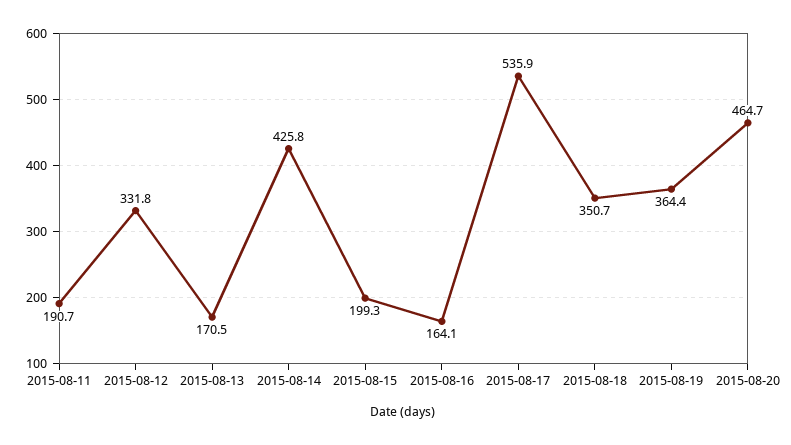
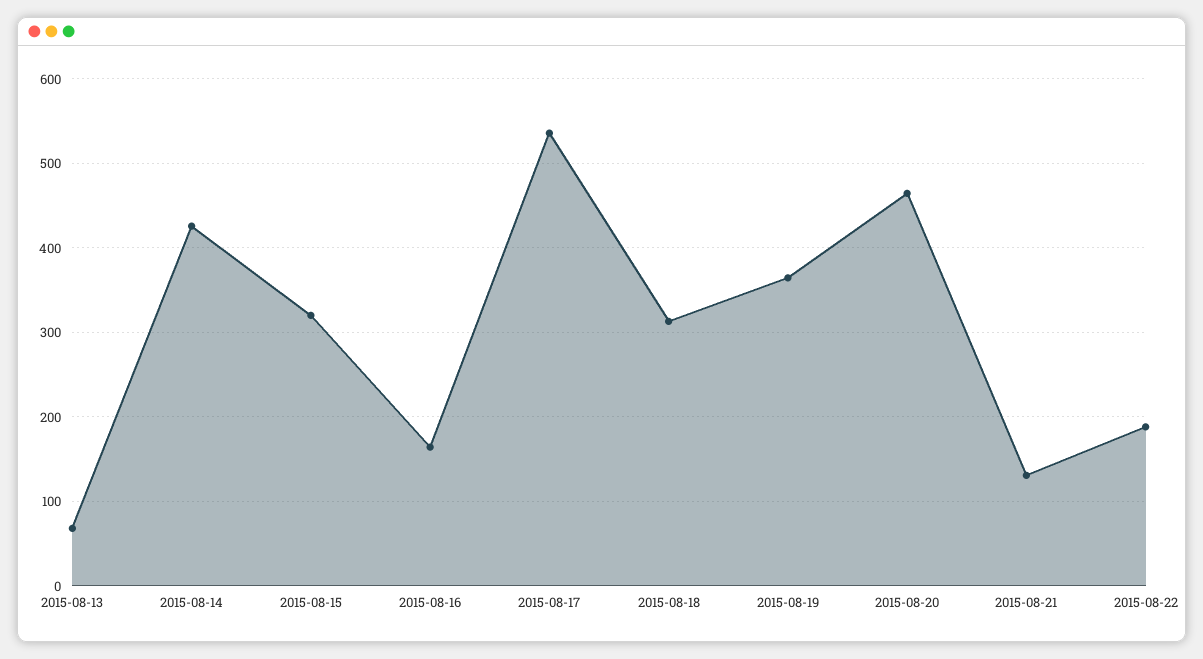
2015-08-11: 190.7 -> none
2015-08-12: 331.8 -> none
2015-08-13: 170.5 -> 70
2015-08-15: 199.3 -> 320
2015-08-18: 350.7 -> 310
2015-08-21: none -> 130
2015-08-22: none -> 190

